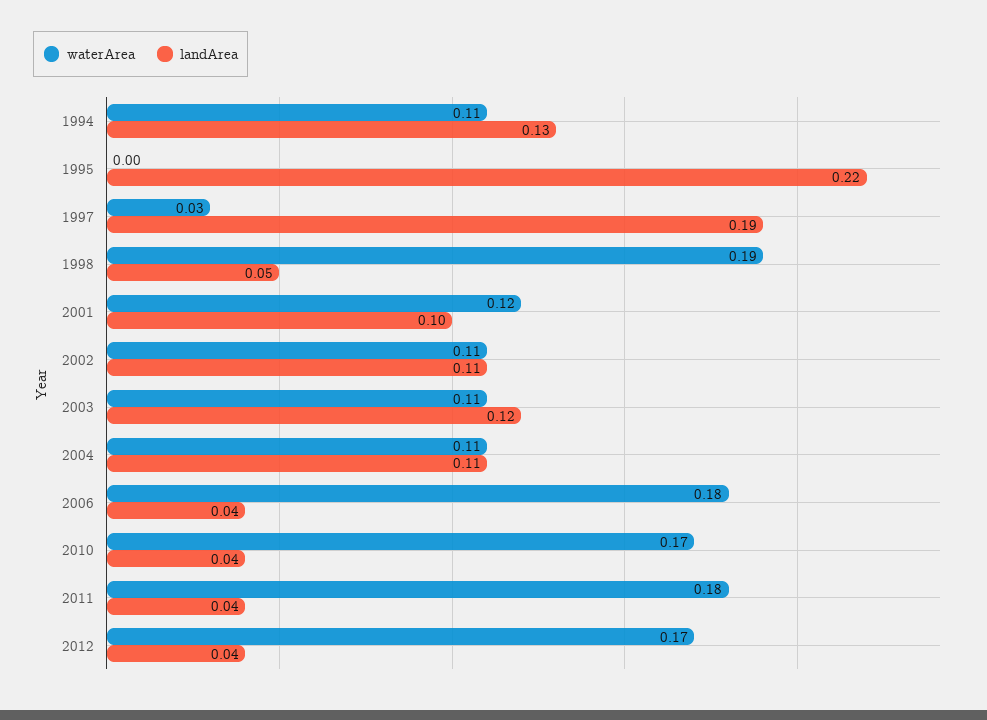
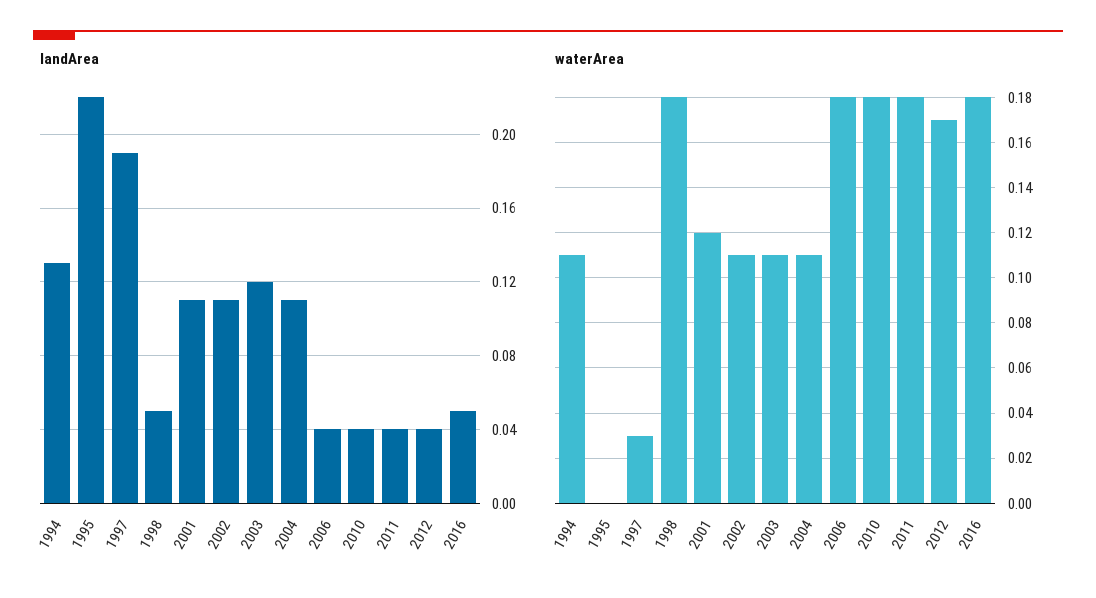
waterArea, 1998: 0.19 -> 0.18
landArea, 2001: 0.1 -> 0.11
waterArea, 2010: 0.17 -> 0.18
landArea, 2016: none -> 0.05
waterArea, 2016: none -> 0.18

